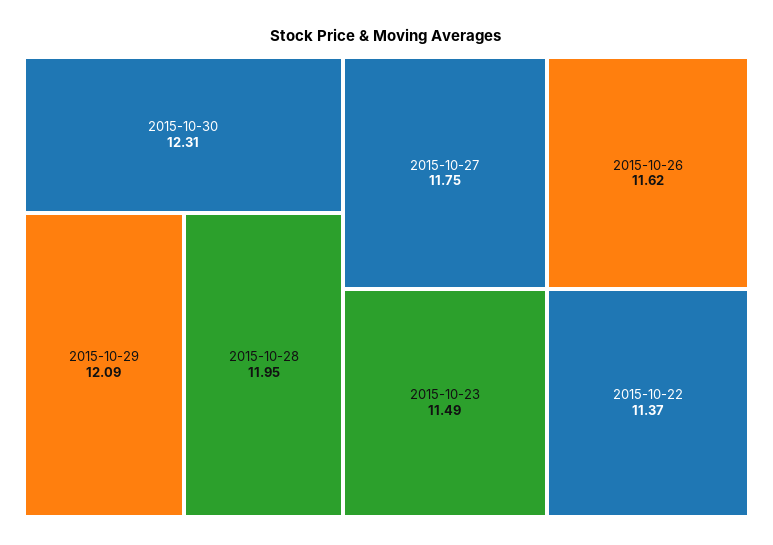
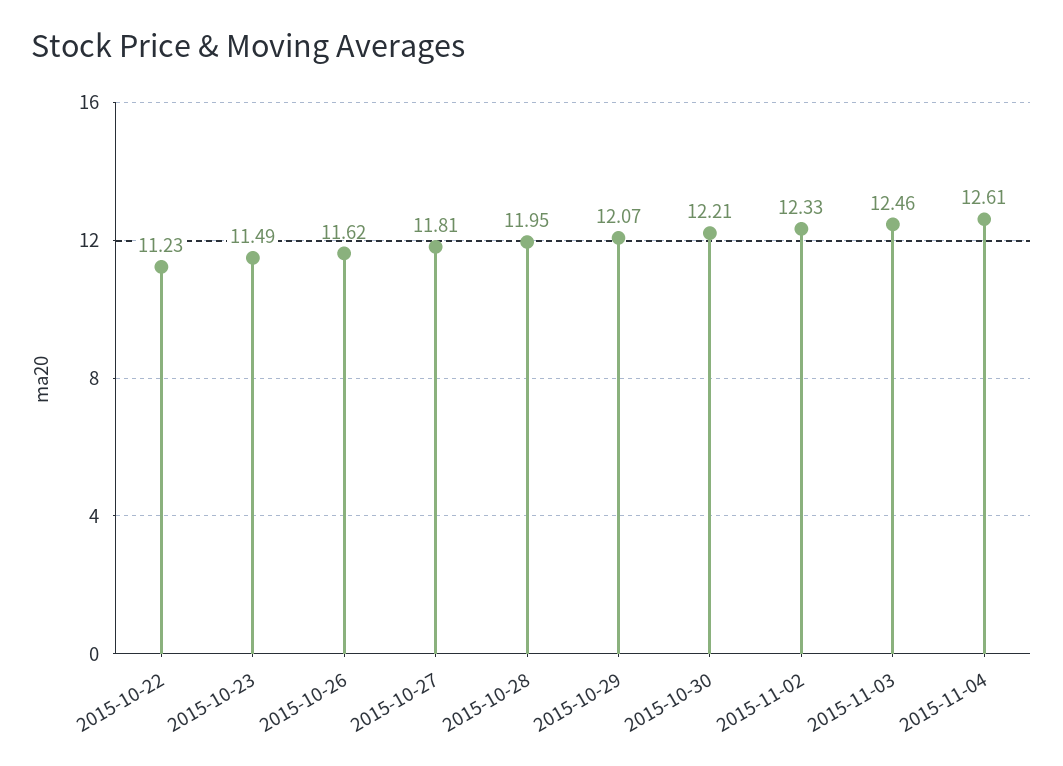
2015-10-30: 12.31 -> 12.21
2015-10-29: 12.09 -> 12.07
2015-10-27: 11.75 -> 11.81
2015-10-22: 11.37 -> 11.23
2015-11-02: none -> 12.33
2015-11-03: none -> 12.46
2015-11-04: none -> 12.61

